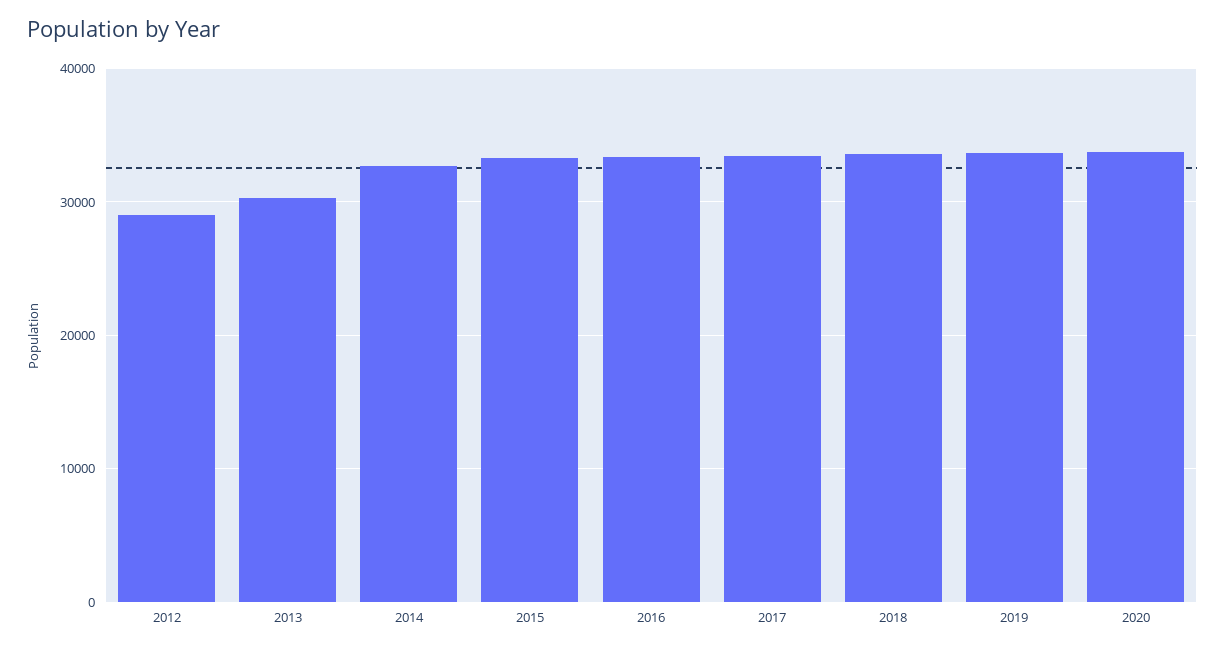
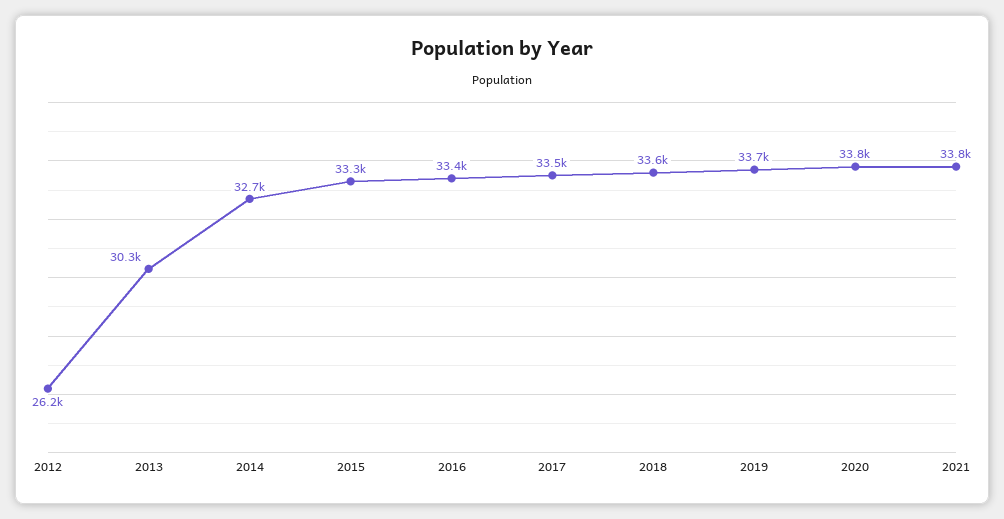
2012: 29000 -> 26200
2021: none -> 33800

